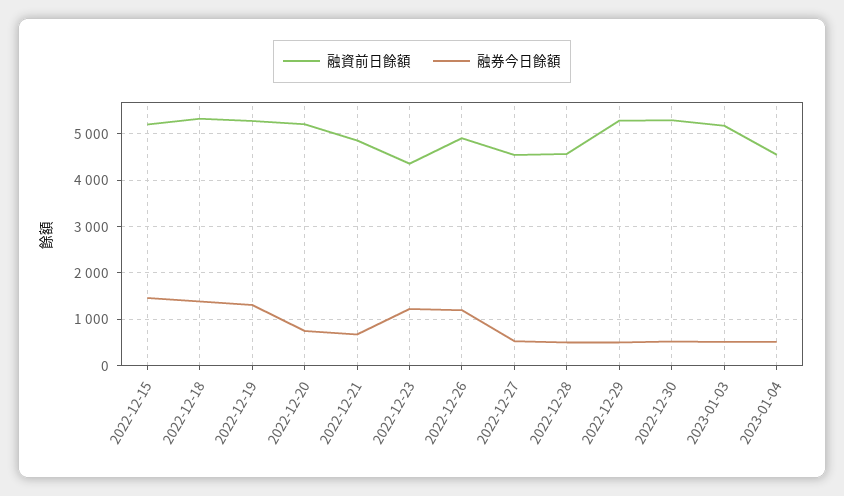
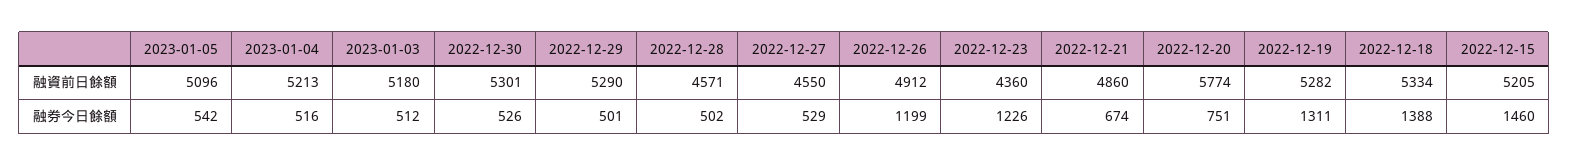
融資前日餘額, 2022-12-20: 5200 -> 5774
融資前日餘額, 2023-01-04: 4600 -> 5213
融資前日餘額, 2023-01-05: none -> 5096
融券今日餘額, 2023-01-05: none -> 542

